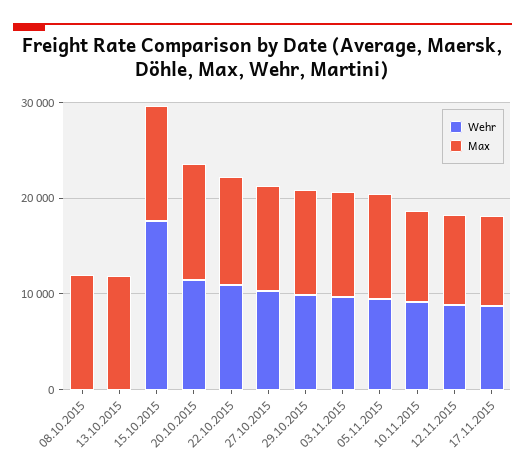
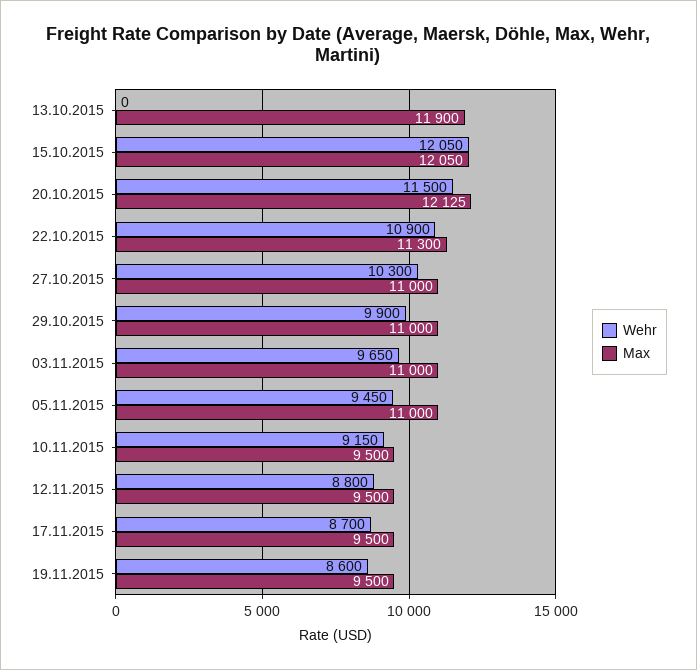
Wehr, 08.10.2015: 0 -> none
Max, 08.10.2015: 12000 -> none
Wehr, 15.10.2015: 18000 -> 12050
Wehr, 19.11.2015: none -> 8600
Max, 19.11.2015: none -> 9500

